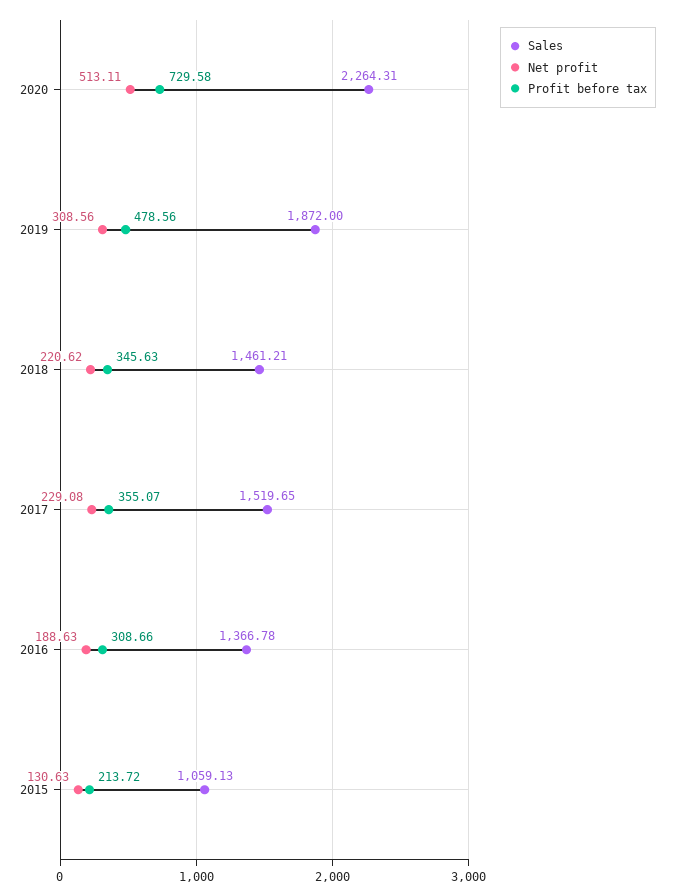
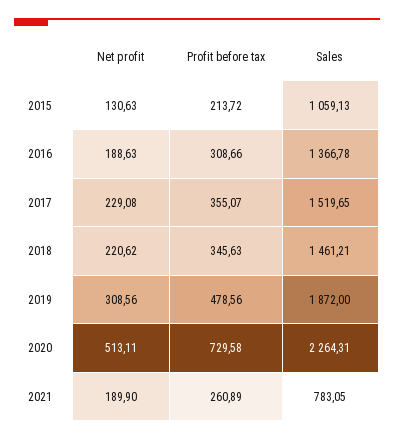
Net profit, 2021: none -> 189.9
Profit before tax, 2021: none -> 260.89
Sales, 2021: none -> 783.05

